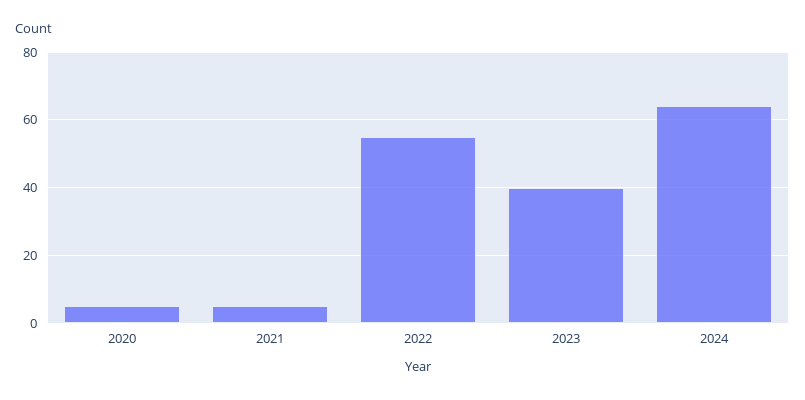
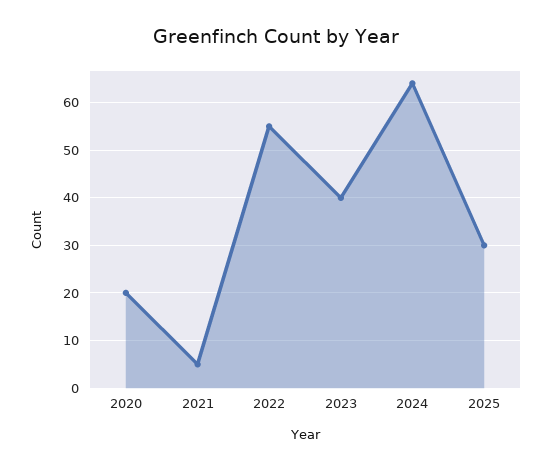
2020: 5 -> 20
2025: none -> 30

